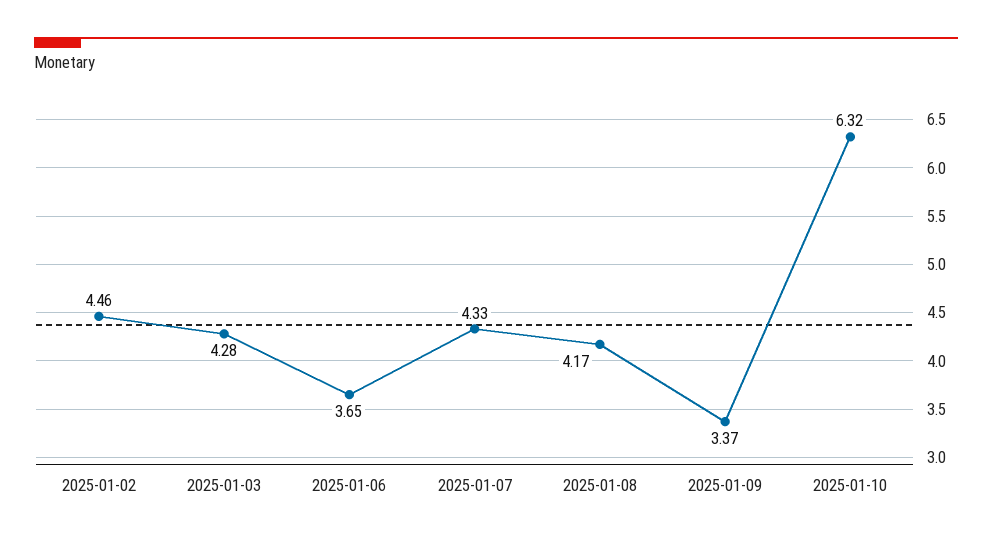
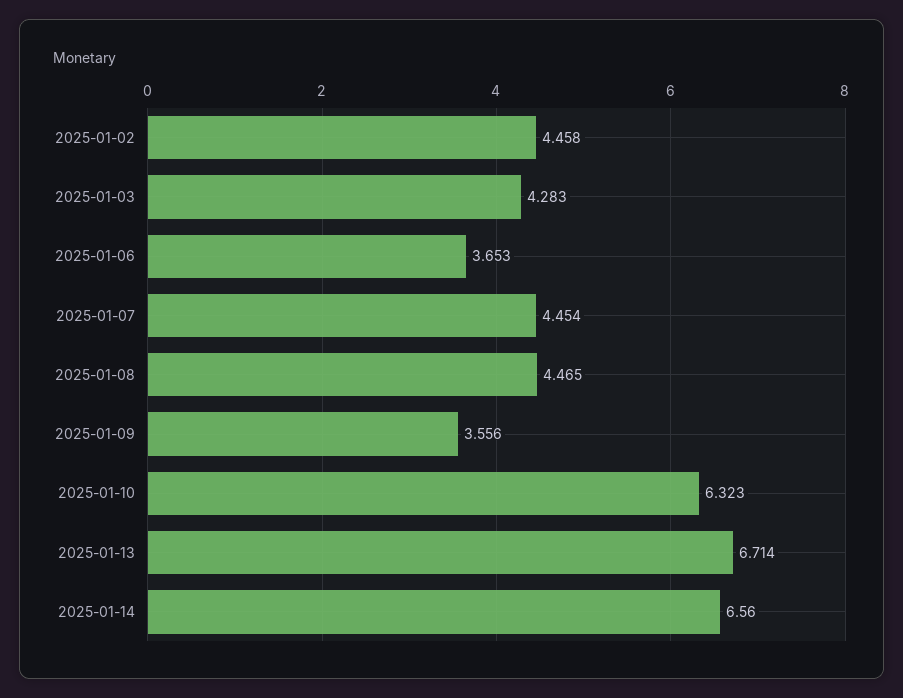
2025-01-07: 4.33 -> 4.454
2025-01-08: 4.17 -> 4.465
2025-01-09: 3.37 -> 3.556
2025-01-13: none -> 6.714
2025-01-14: none -> 6.56

